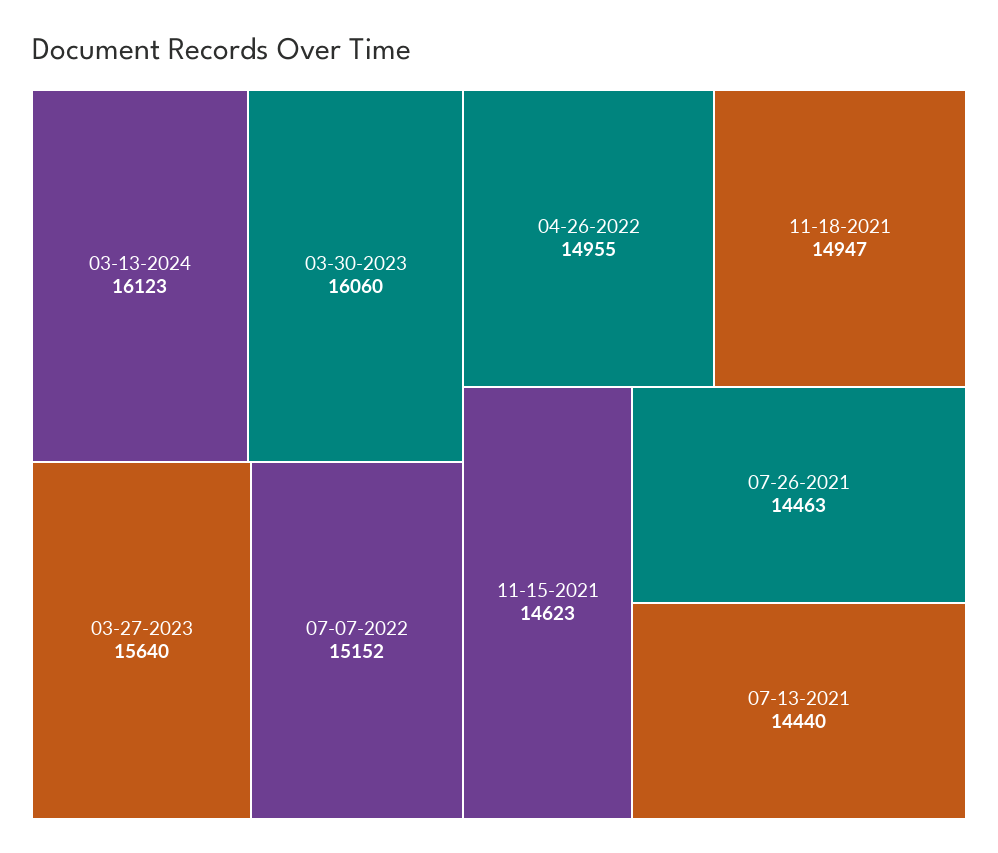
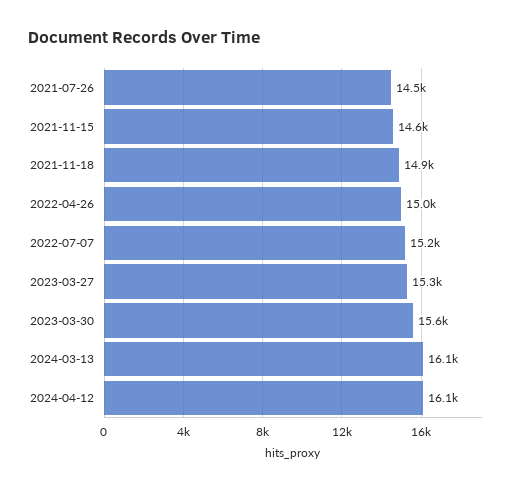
03-30-2023: 16060 -> 15600
03-27-2023: 15640 -> 15300
07-13-2021: 14440 -> none
2024-04-12: none -> 16100

